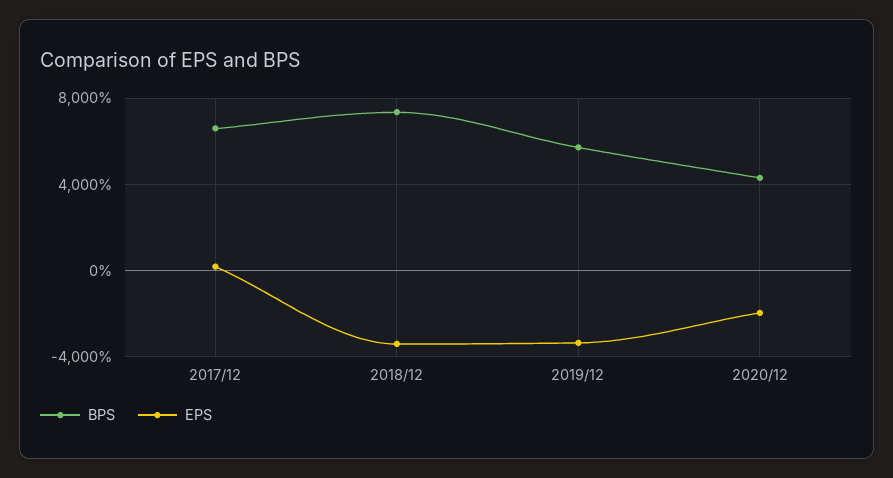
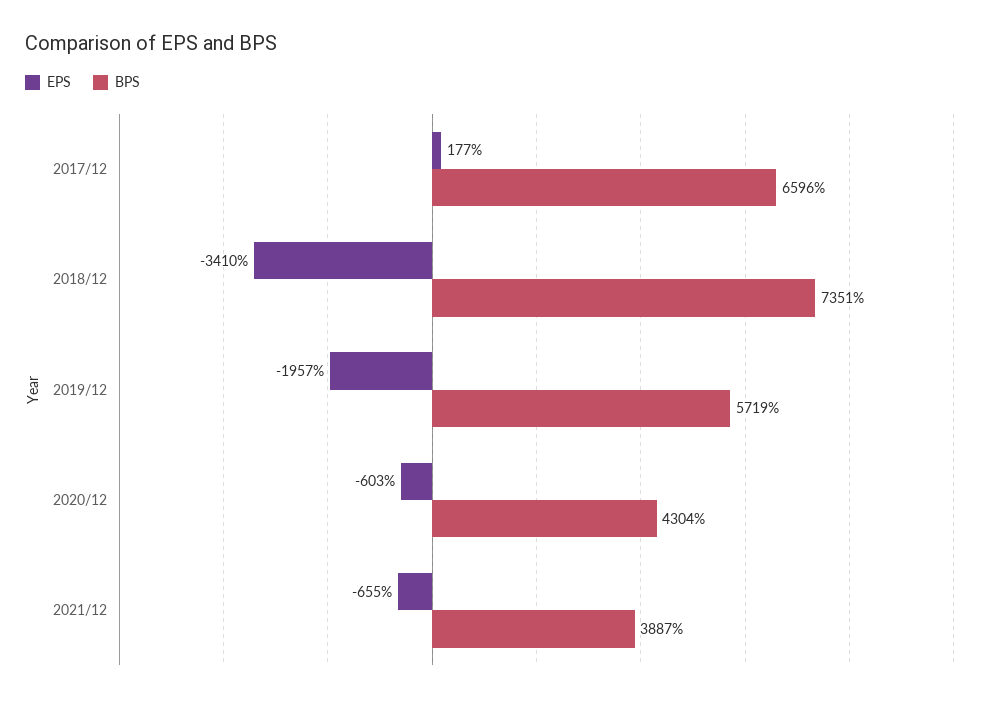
EPS, 2019/12: -3500 -> -1957
EPS, 2020/12: -2000 -> -603
EPS, 2021/12: none -> -655
BPS, 2021/12: none -> 3887

